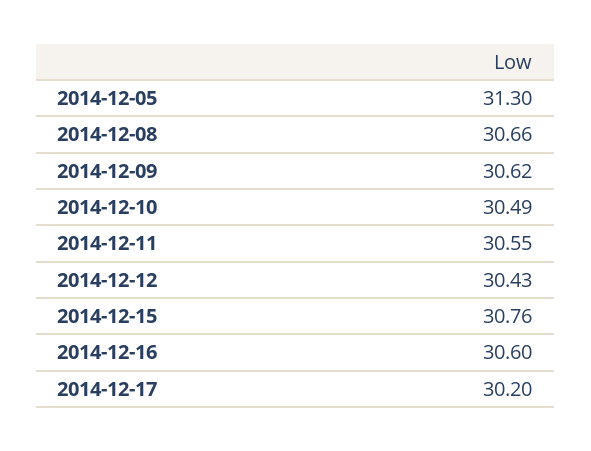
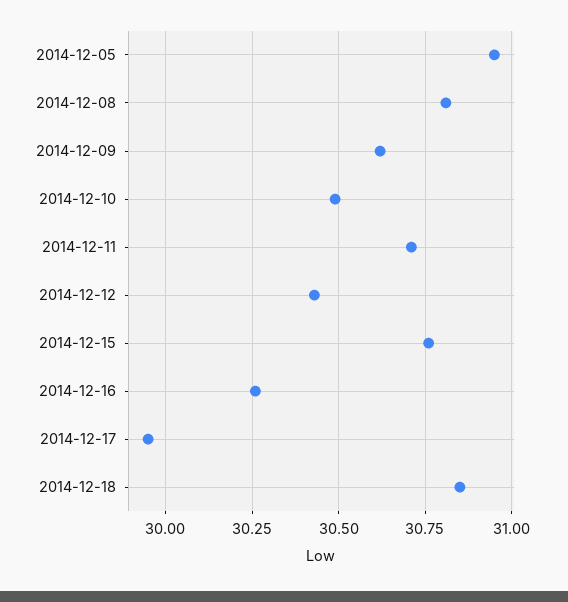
2014-12-05: 31.3 -> 30.95
2014-12-08: 30.66 -> 30.8
2014-12-11: 30.55 -> 30.7
2014-12-16: 30.6 -> 30.25
2014-12-17: 30.2 -> 29.95
2014-12-18: none -> 30.85

